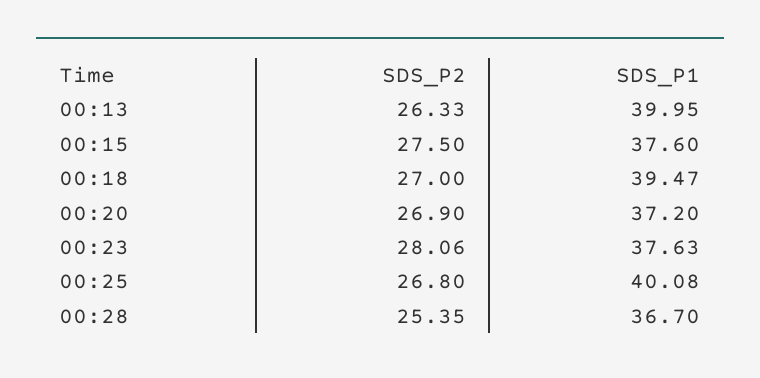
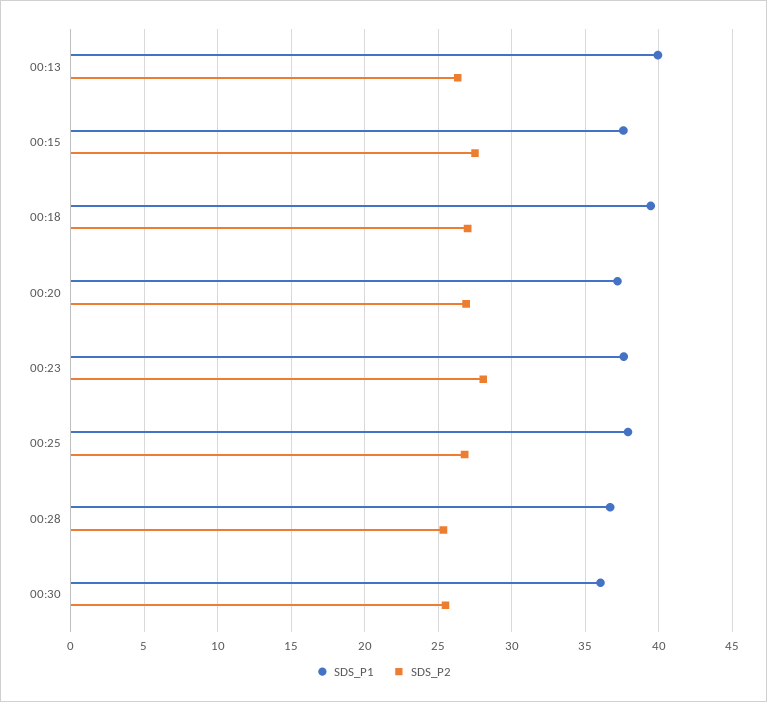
SDS_P1, 00:25: 40.08 -> 38
SDS_P1, 00:30: none -> 36
SDS_P2, 00:30: none -> 25.5

